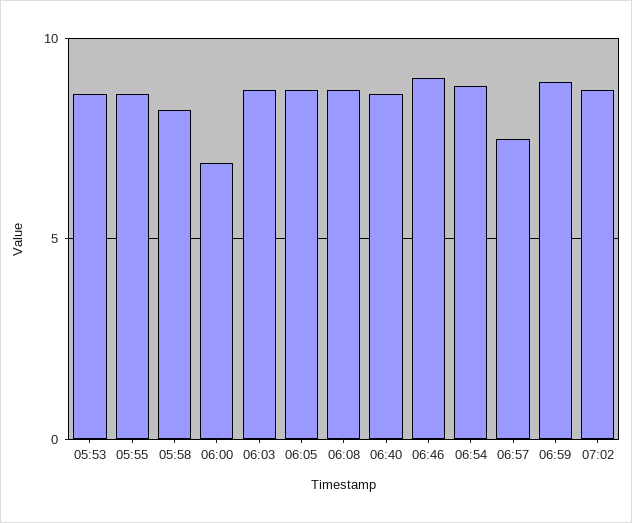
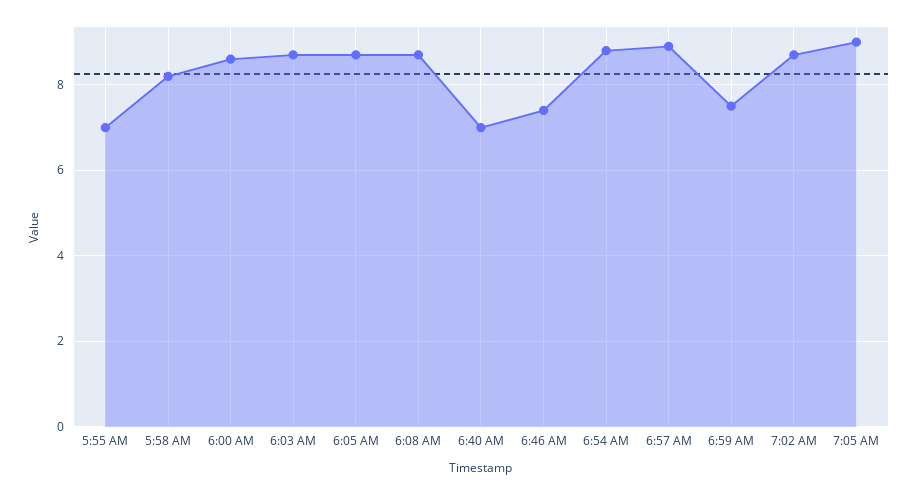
05:53: 8.5 -> none
05:55: 8.5 -> 7
06:00: 7 -> 8.5
06:40: 8.5 -> 7
06:46: 9 -> 7.5
06:57: 7.5 -> 9
06:59: 9 -> 7.5
7:05 AM: none -> 9

